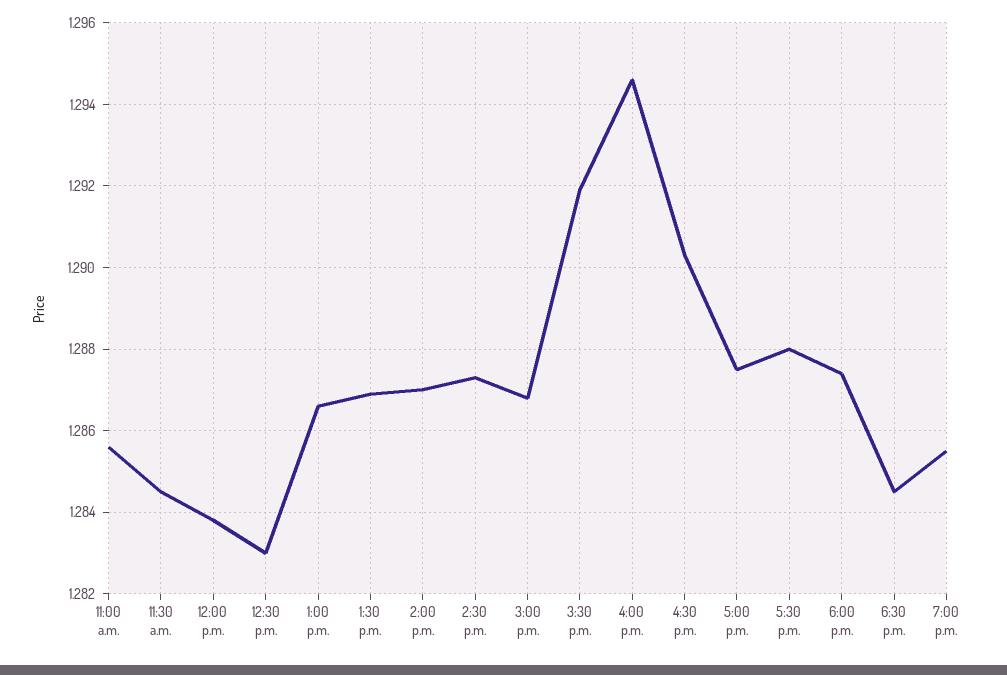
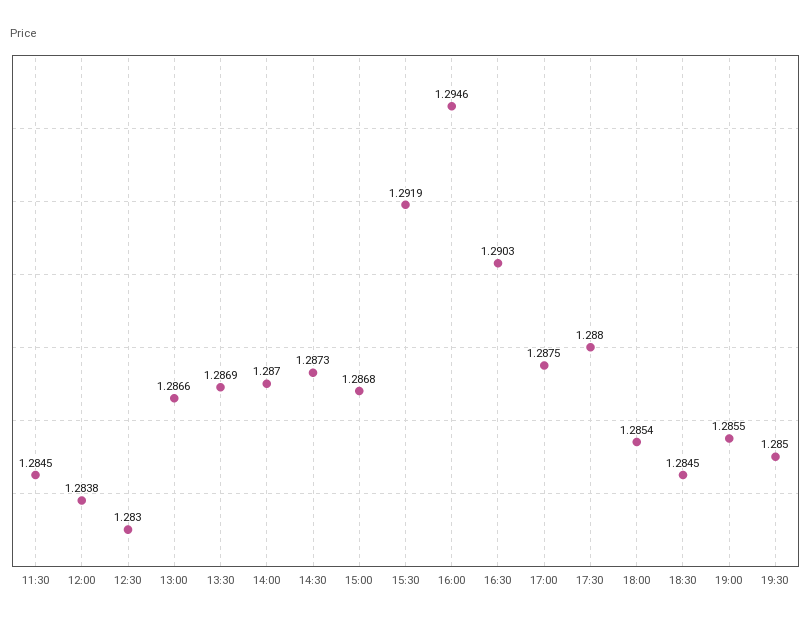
11:00 a.m.: 1.2855 -> none
6:00 p.m.: 1.2875 -> 1.2854
19:30: none -> 1.285

